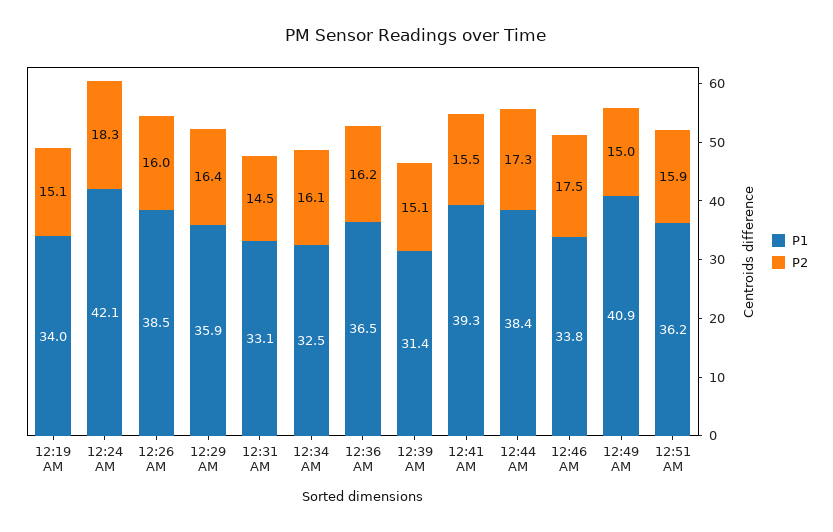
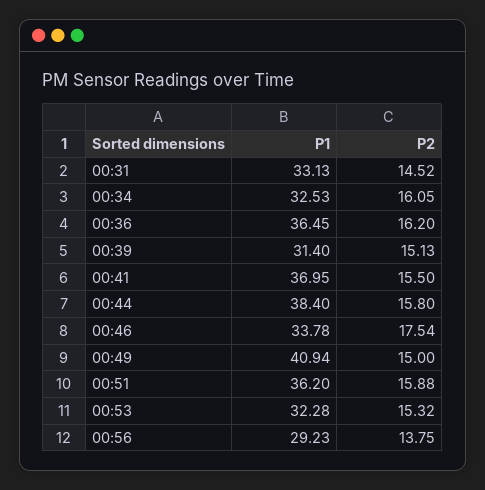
P1, 12:19 AM: 34 -> none
P2, 12:19 AM: 15.1 -> none
P1, 12:24 AM: 42.1 -> none
P2, 12:24 AM: 18.3 -> none
P1, 12:26 AM: 38.5 -> none
P2, 12:26 AM: 16 -> none
P1, 12:29 AM: 35.9 -> none
P2, 12:29 AM: 16.4 -> none
P1, 12:41 AM: 39.3 -> 36.95
P2, 12:44 AM: 17.3 -> 15.8
P1, 00:53: none -> 32.28
P2, 00:53: none -> 15.32
P1, 00:56: none -> 29.23
P2, 00:56: none -> 13.75

